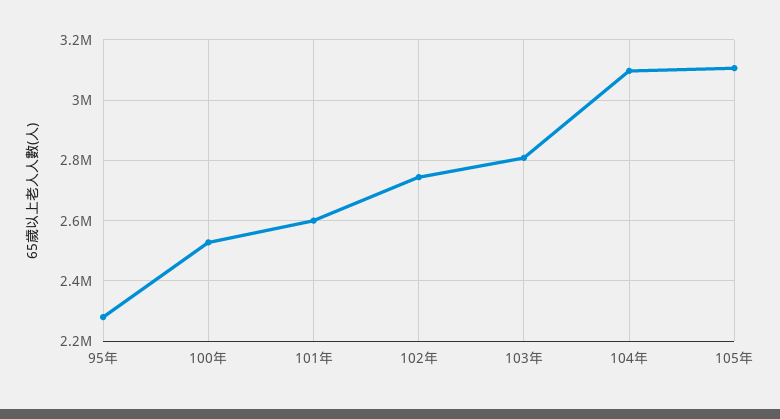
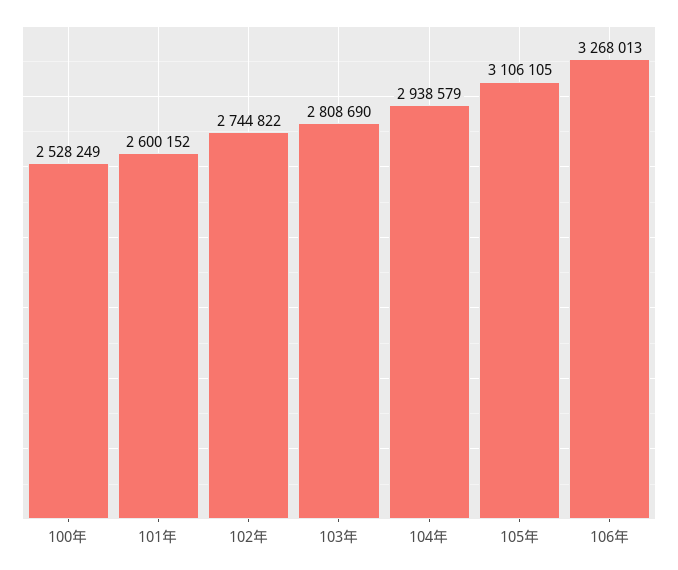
95年: 2280000 -> none
104年: 3100000 -> 2938579
106年: none -> 3268013

